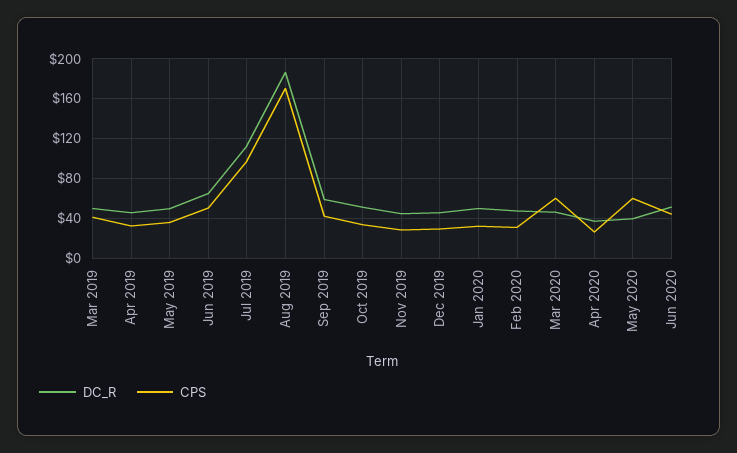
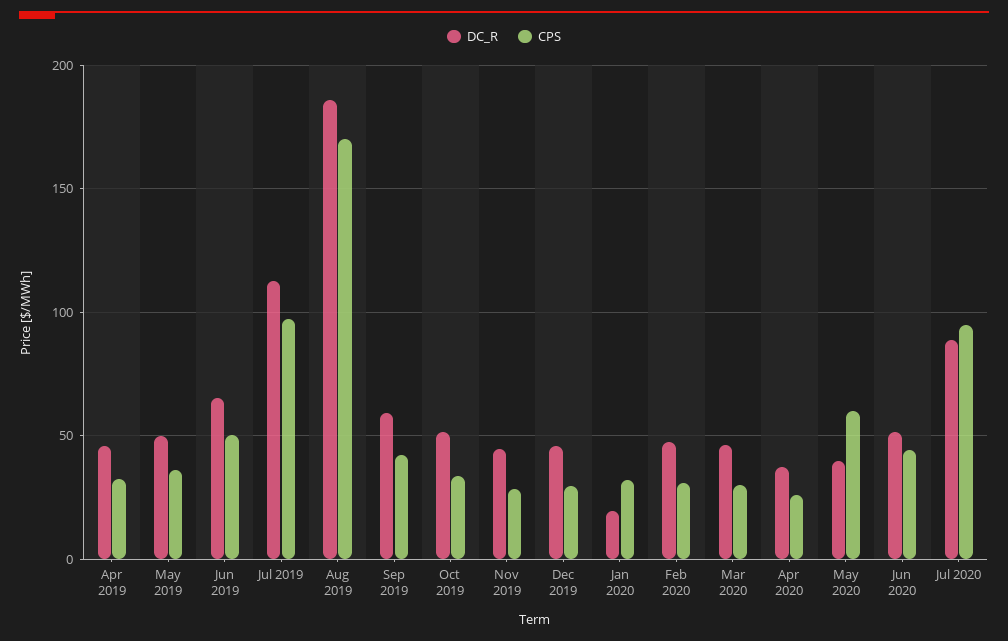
DC_R, Mar 2019: 50 -> none
CPS, Mar 2019: 40 -> none
DC_R, Jan 2020: 50 -> 20
CPS, Mar 2020: 60 -> 30
DC_R, Jul 2020: none -> 90
CPS, Jul 2020: none -> 95

